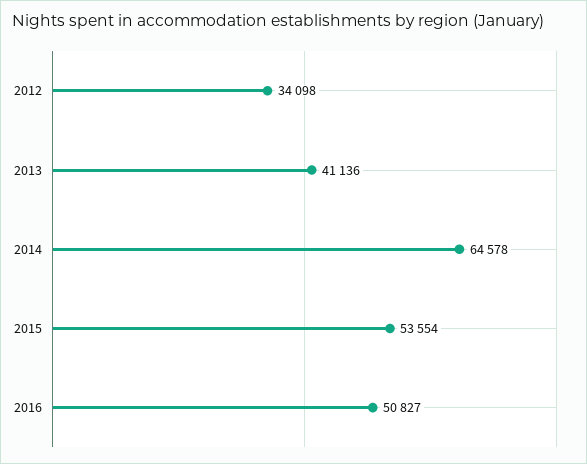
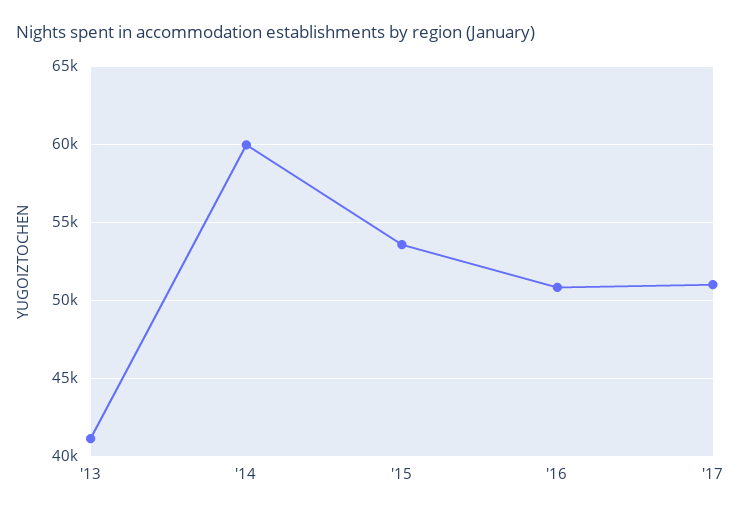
2012: 34098 -> none
2014: 64578 -> 60000
'17: none -> 51000

